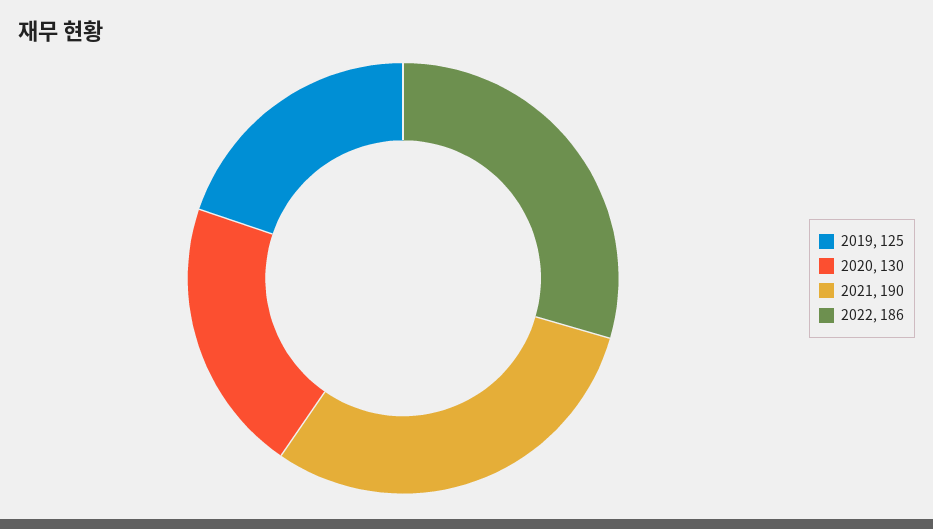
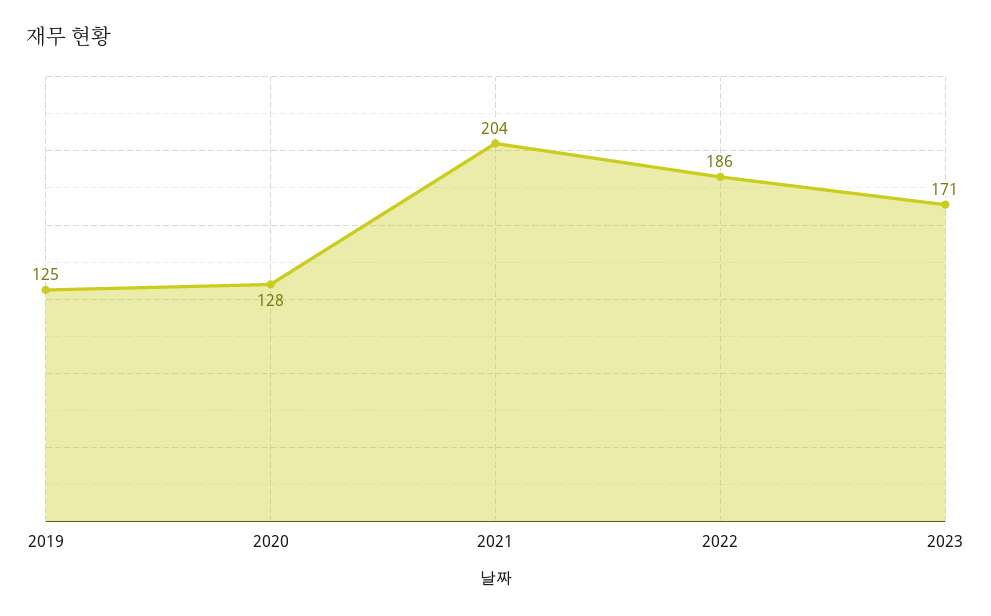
2020: 130 -> 128
2021: 190 -> 204
2023: none -> 171

